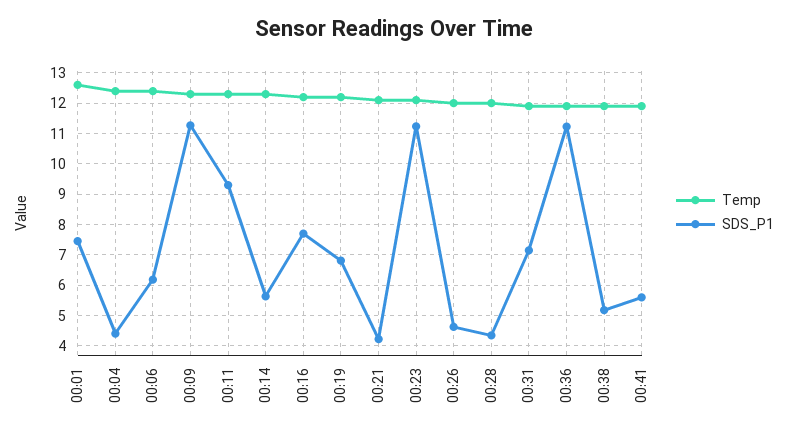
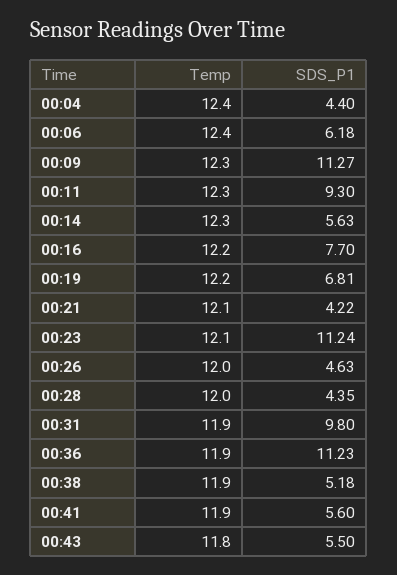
Temp, 00:01: 12.6 -> none
SDS_P1, 00:01: 7.4 -> none
SDS_P1, 00:31: 7.2 -> 9.8
Temp, 00:43: none -> 11.8
SDS_P1, 00:43: none -> 5.5

